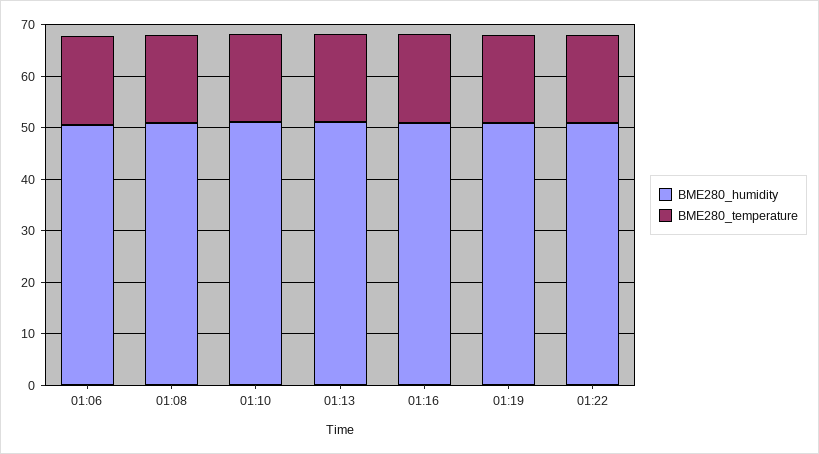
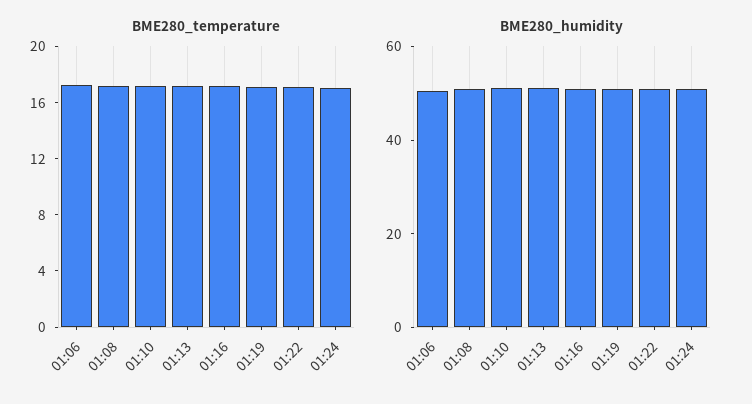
BME280_temperature, 01:24: none -> 17
BME280_humidity, 01:24: none -> 50

